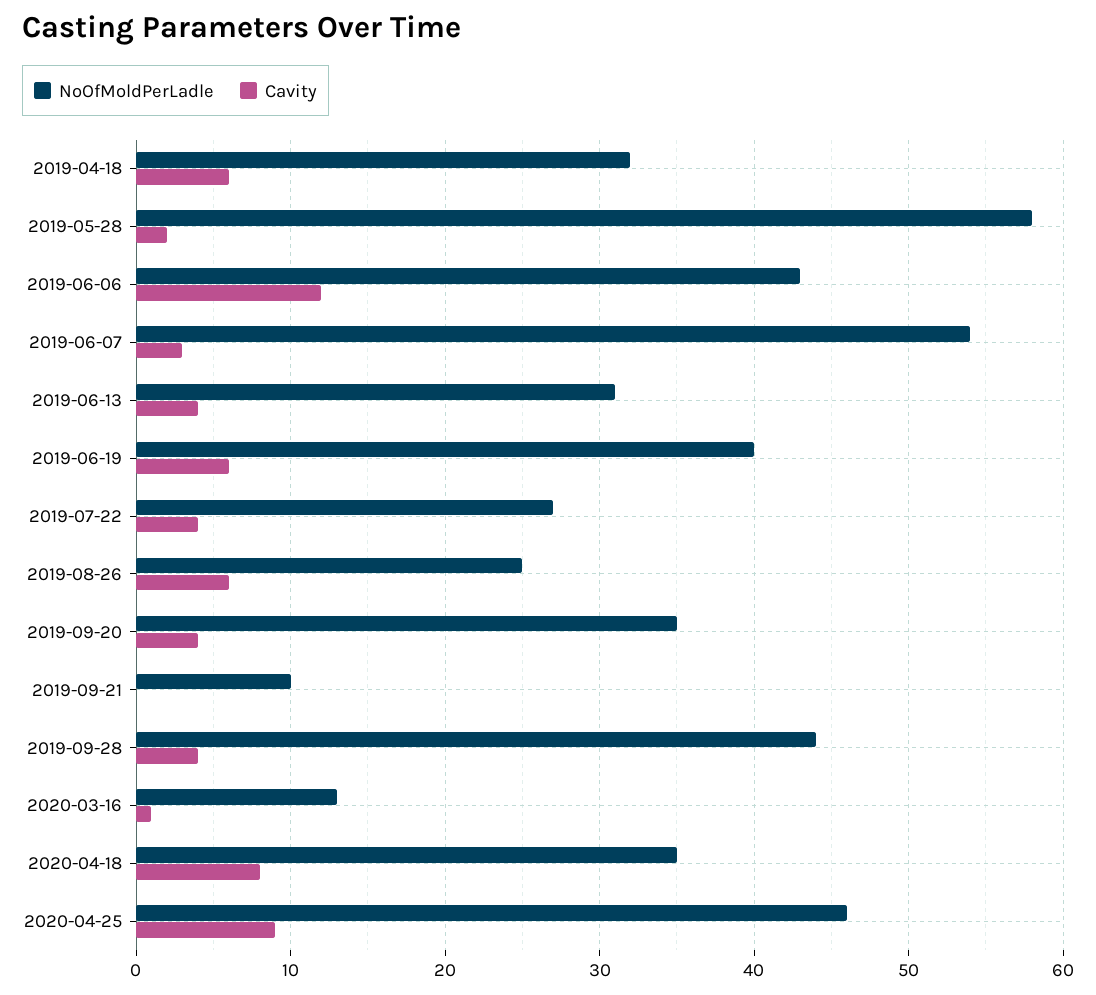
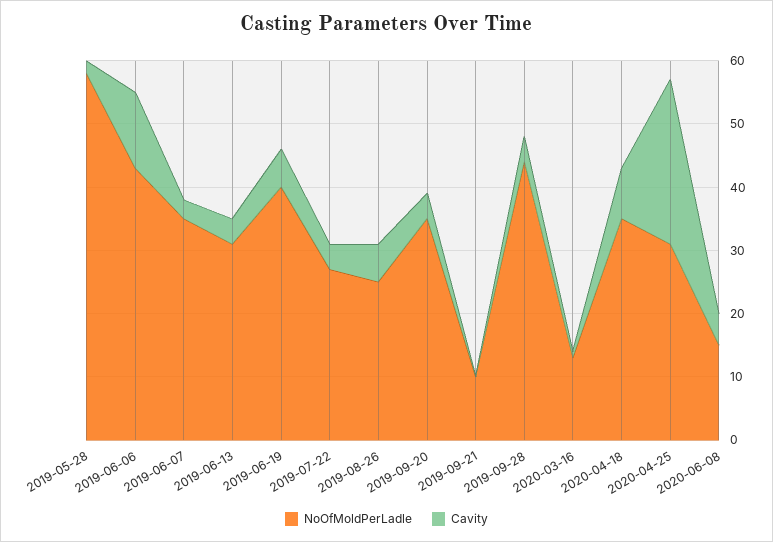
NoOfMoldPerLadle, 2019-04-18: 32 -> none
Cavity, 2019-04-18: 6 -> none
NoOfMoldPerLadle, 2019-06-07: 54 -> 35
NoOfMoldPerLadle, 2020-04-25: 46 -> 30
Cavity, 2020-04-25: 9 -> 25
NoOfMoldPerLadle, 2020-06-08: none -> 15
Cavity, 2020-06-08: none -> 5

